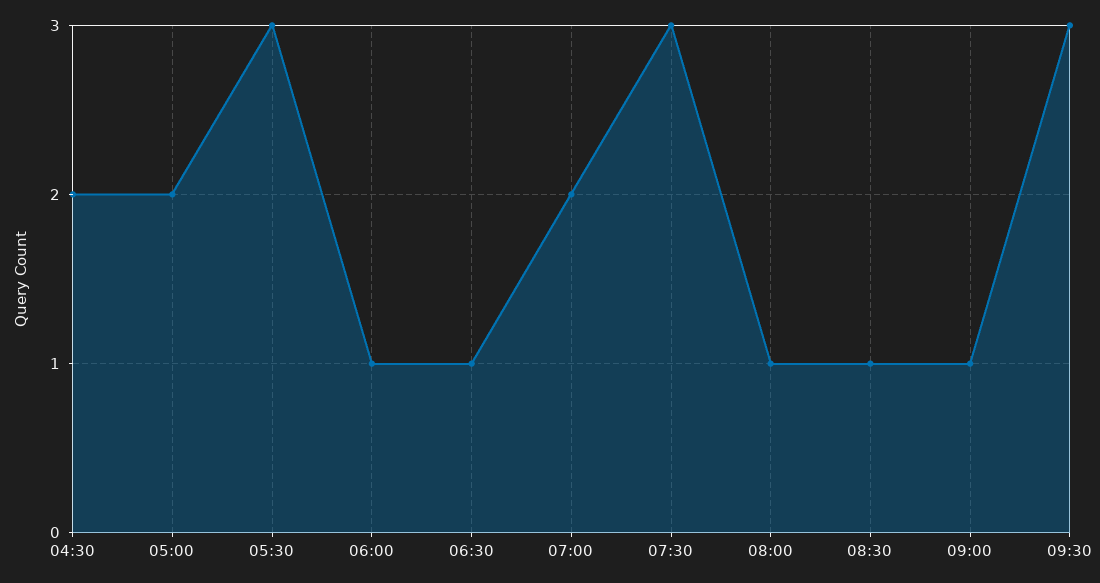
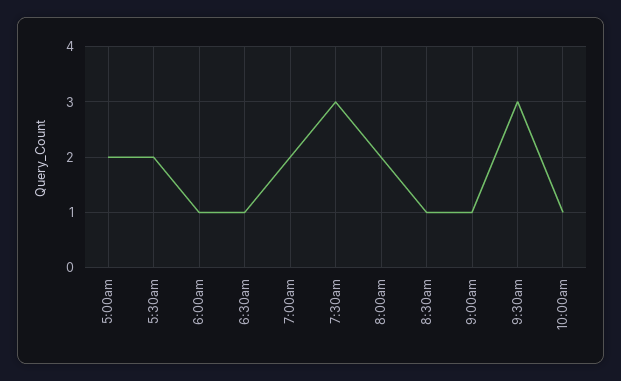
04:30: 2 -> none
05:30: 3 -> 2
08:00: 1 -> 2
10:00am: none -> 1

